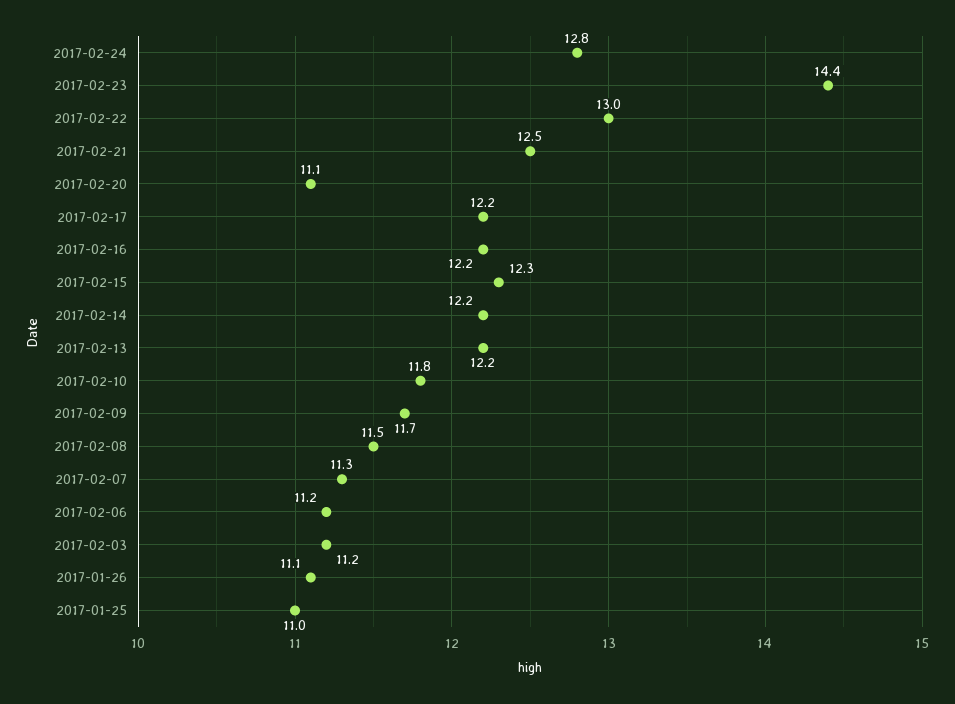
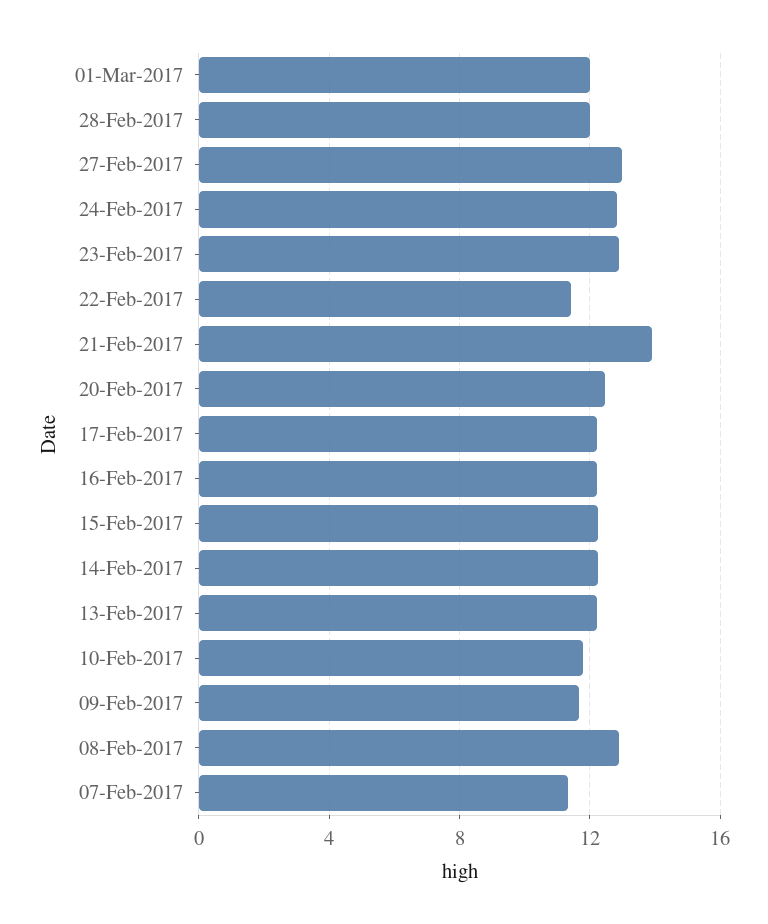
2017-02-23: 14.4 -> 13
2017-02-22: 13 -> 11.5
2017-02-21: 12.5 -> 14
2017-02-20: 11.1 -> 12.5
2017-02-08: 11.5 -> 13
2017-02-06: 11.2 -> none
2017-02-03: 11.2 -> none
2017-01-26: 11.1 -> none
2017-01-25: 11 -> none
01-Mar-2017: none -> 12
28-Feb-2017: none -> 12
27-Feb-2017: none -> 13

